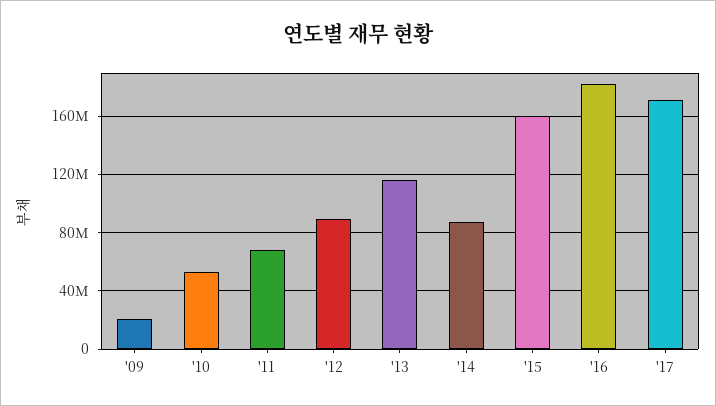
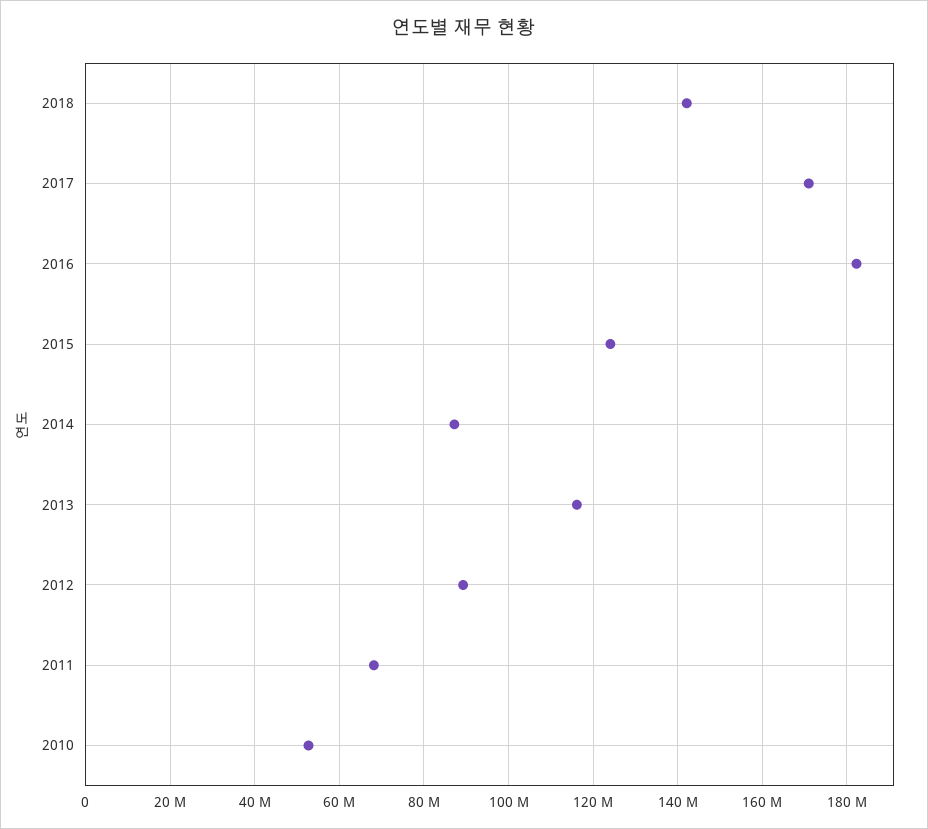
'09: 20000000 -> none
'15: 160000000 -> 124000000
2018: none -> 142000000

